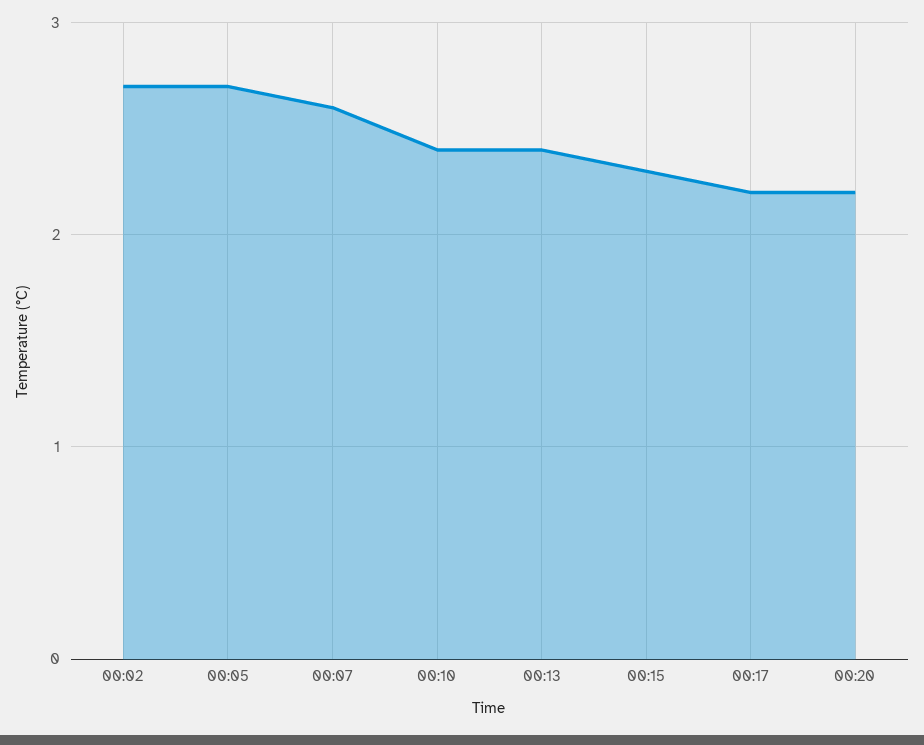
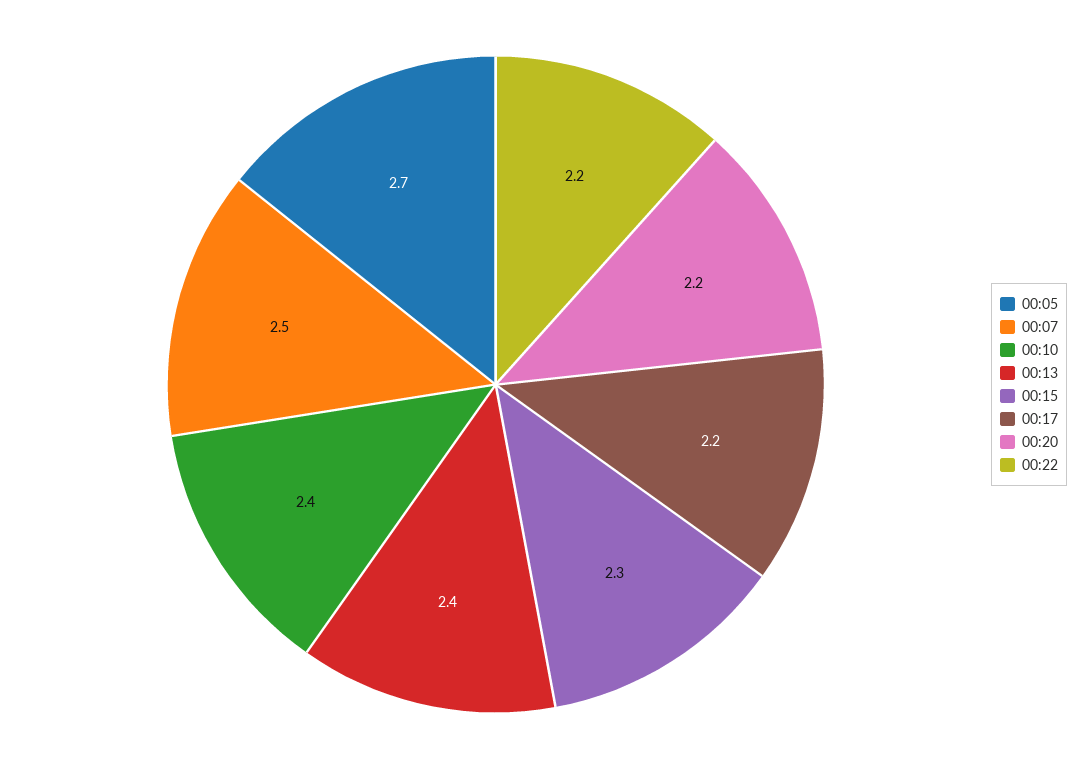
00:02: 2.7 -> none
00:07: 2.6 -> 2.5
00:22: none -> 2.2

